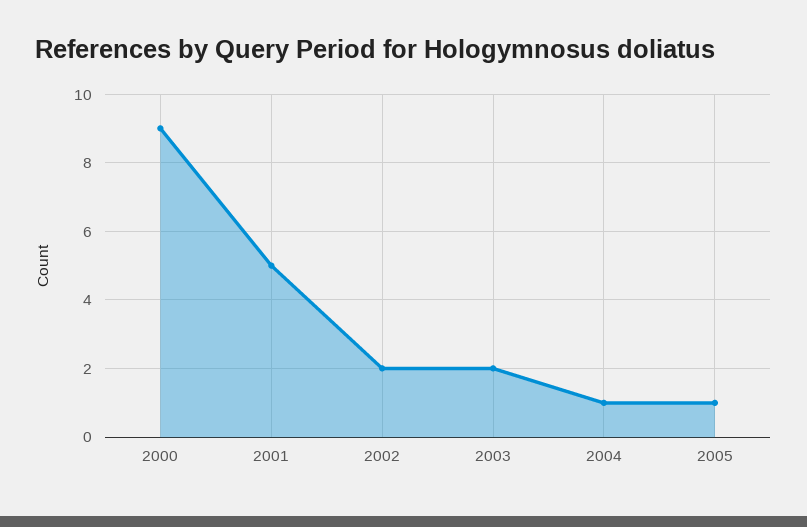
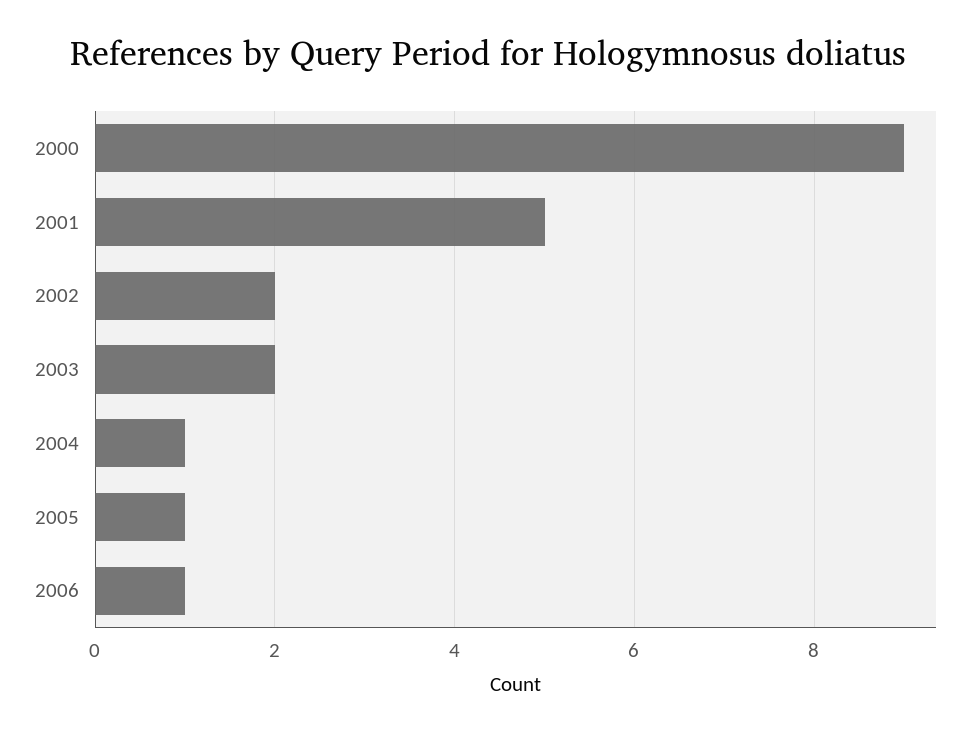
2006: none -> 1

